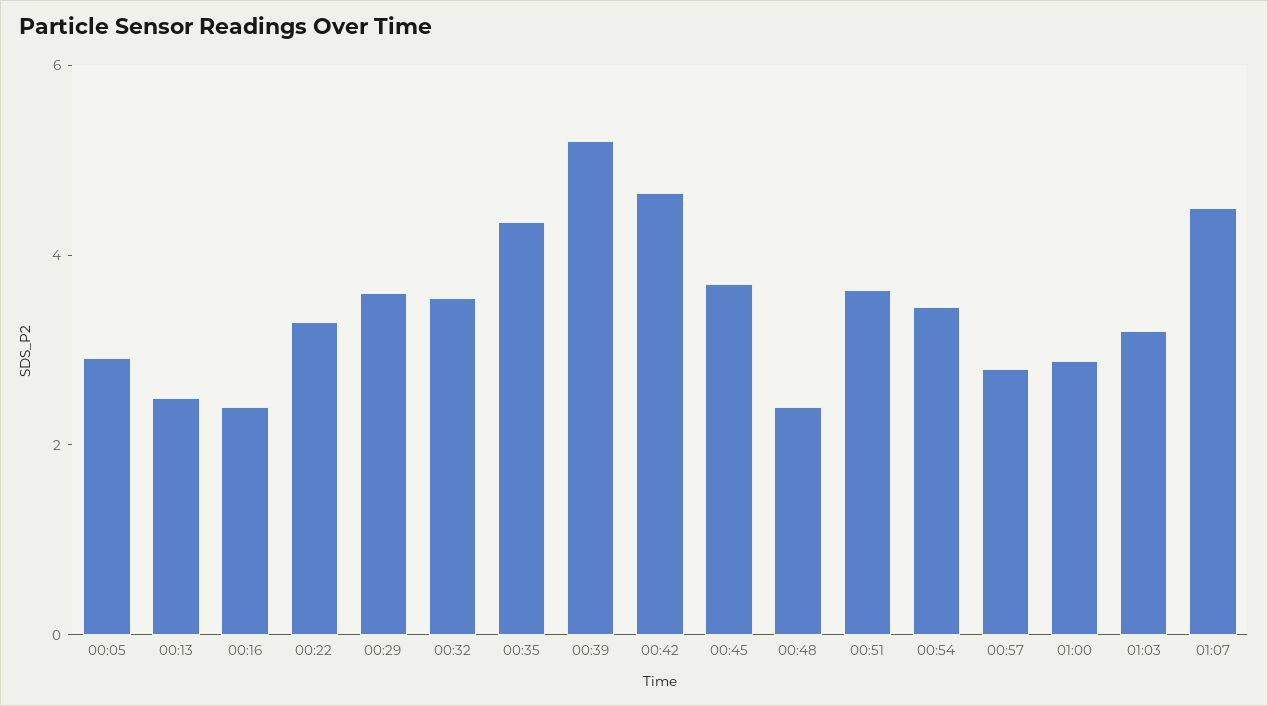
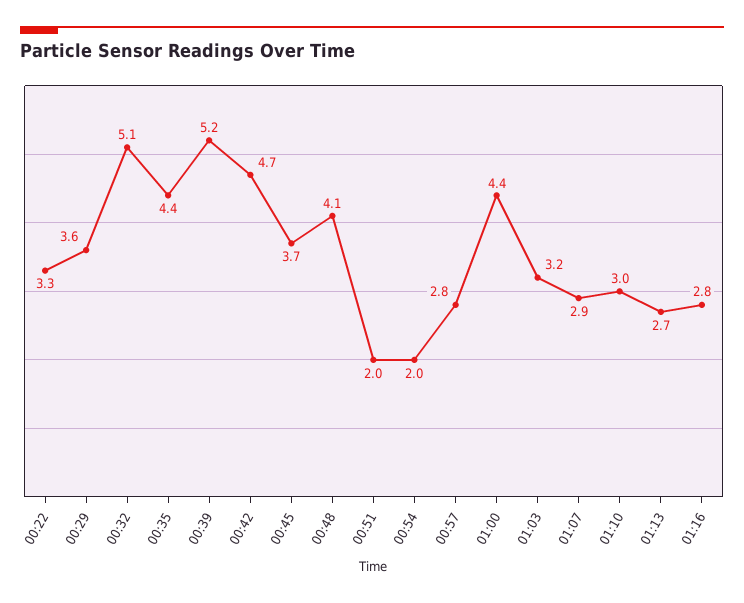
00:05: 3 -> none
00:13: 2.5 -> none
00:16: 2.5 -> none
00:32: 3.5 -> 5.1
00:48: 2.5 -> 4.1
00:51: 3.5 -> 2
00:54: 3.5 -> 2
01:00: 3 -> 4.4
01:07: 4.5 -> 2.9
01:10: none -> 3
01:13: none -> 2.7
01:16: none -> 2.8

